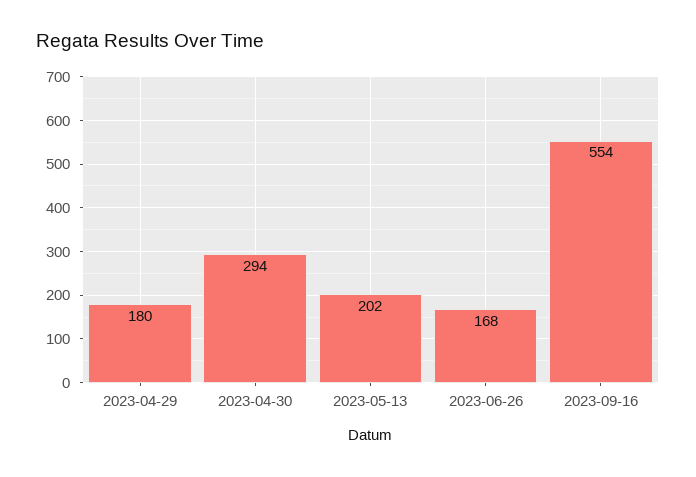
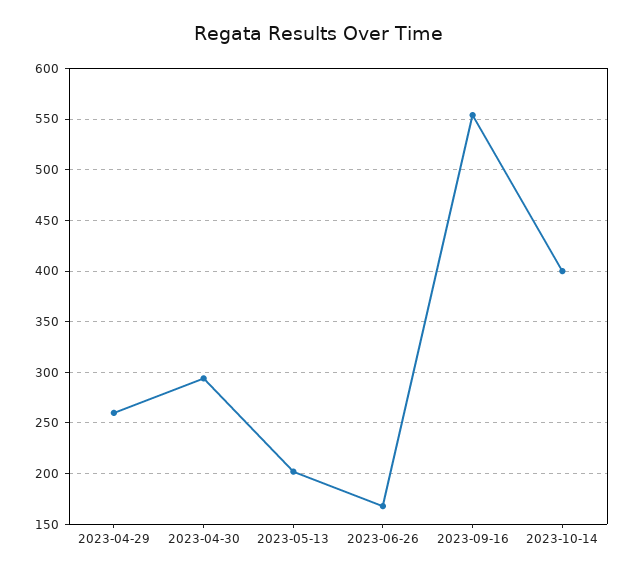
2023-04-29: 180 -> 260
2023-10-14: none -> 400

